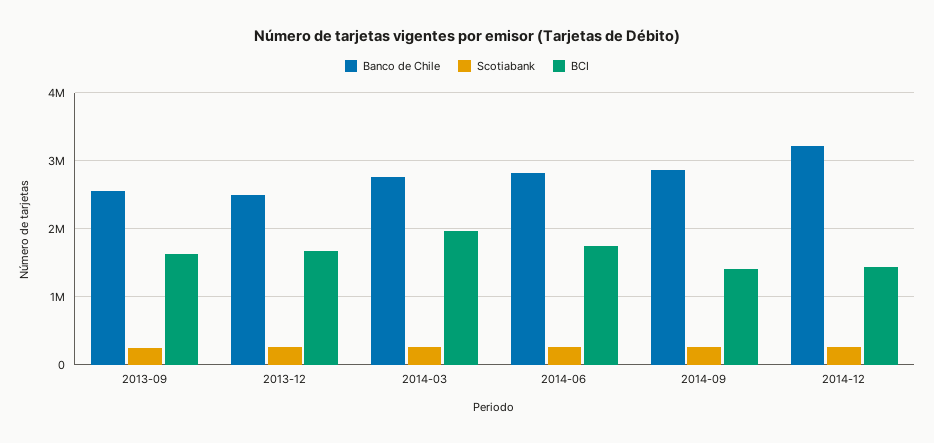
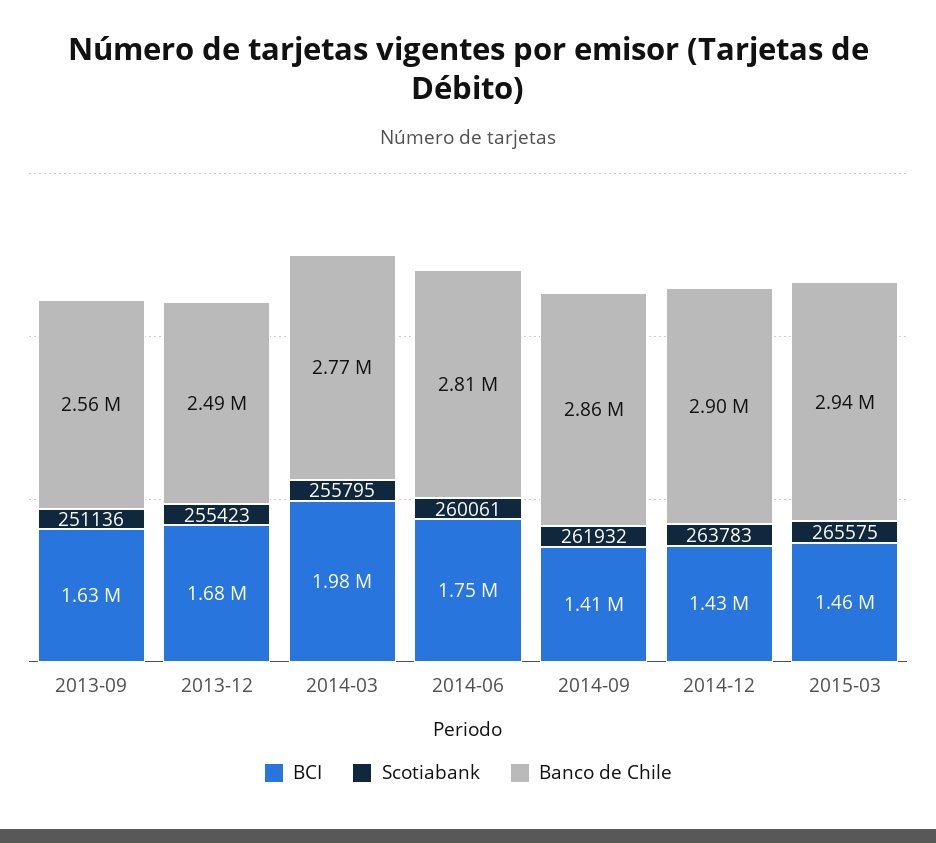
Banco de Chile, 2014-12: 3200000 -> 2900000
BCI, 2015-03: none -> 1460000
Scotiabank, 2015-03: none -> 265575
Banco de Chile, 2015-03: none -> 2940000

